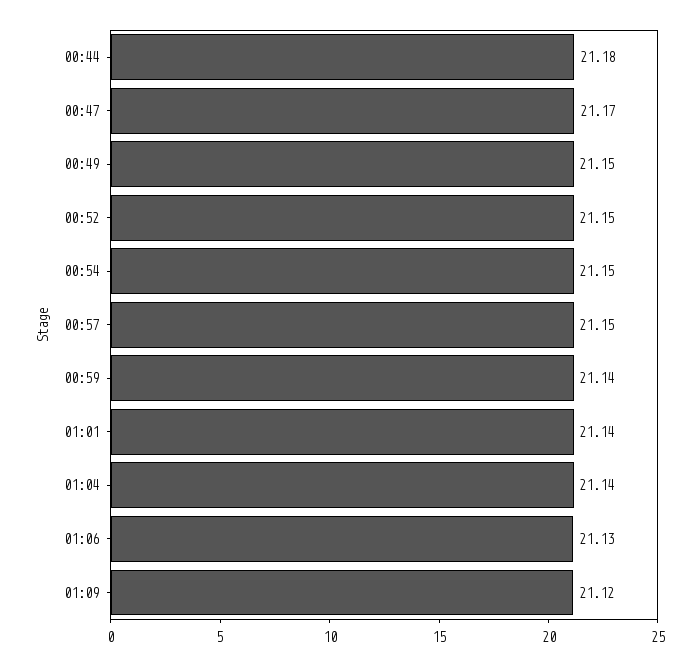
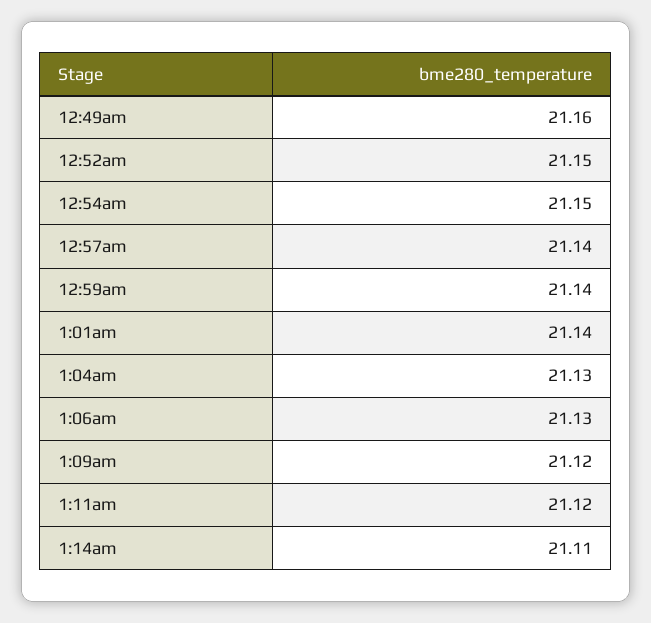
00:44: 21.18 -> none
00:47: 21.17 -> none
00:49: 21.15 -> 21.16
00:57: 21.15 -> 21.14
01:04: 21.14 -> 21.13
1:11am: none -> 21.12
1:14am: none -> 21.11

